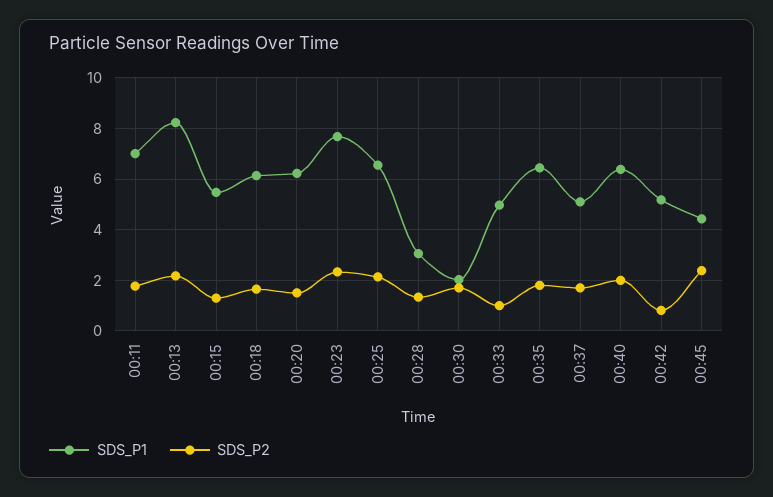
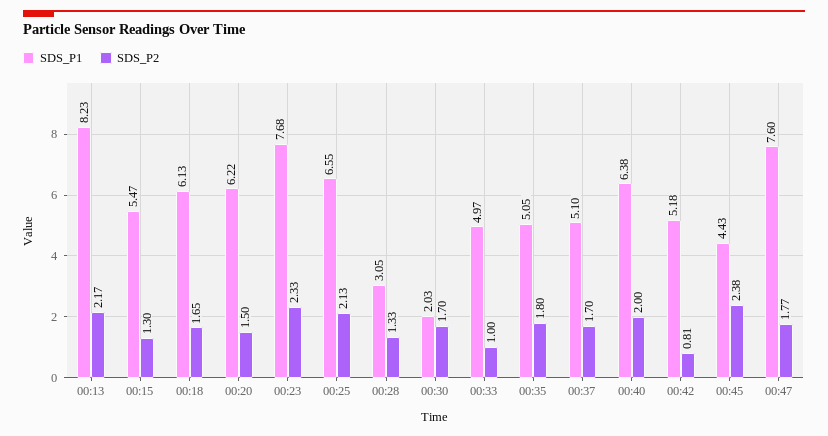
SDS_P1, 00:11: 7 -> none
SDS_P2, 00:11: 1.75 -> none
SDS_P1, 00:35: 6.5 -> 5.05
SDS_P1, 00:47: none -> 7.6
SDS_P2, 00:47: none -> 1.77

